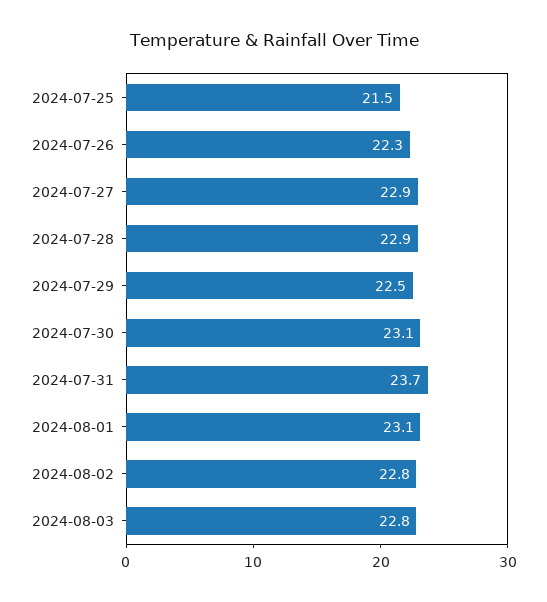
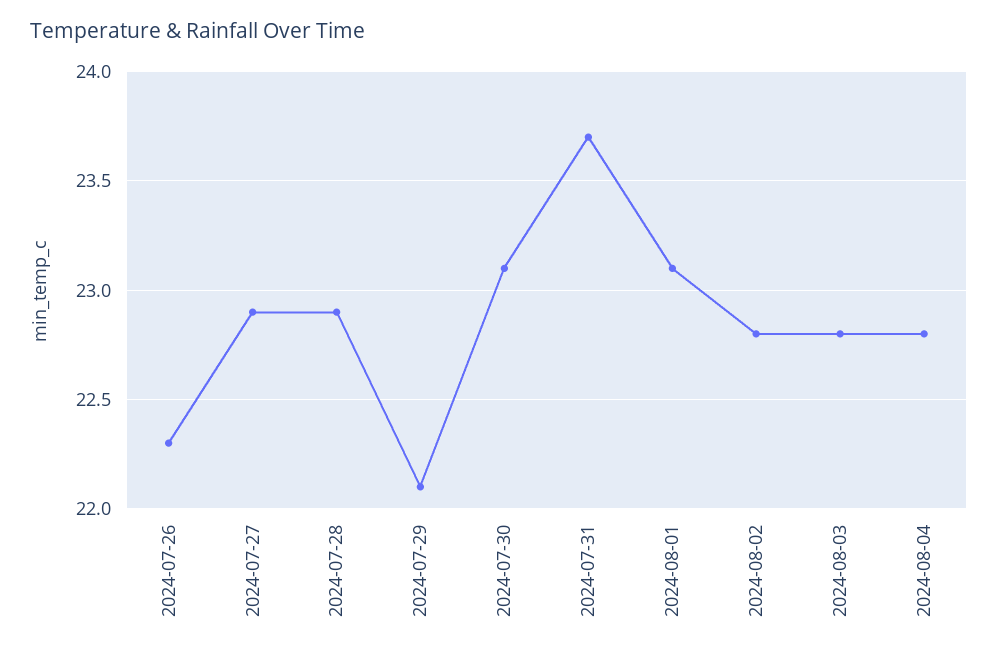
2024-07-25: 21.5 -> none
2024-07-29: 22.5 -> 22.1
2024-08-04: none -> 22.8

